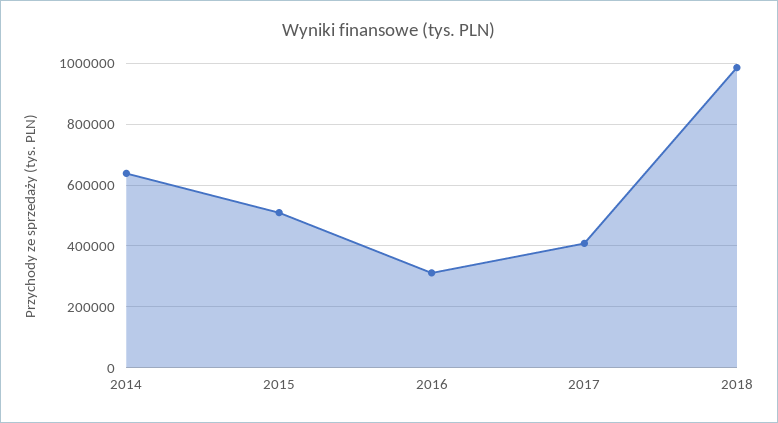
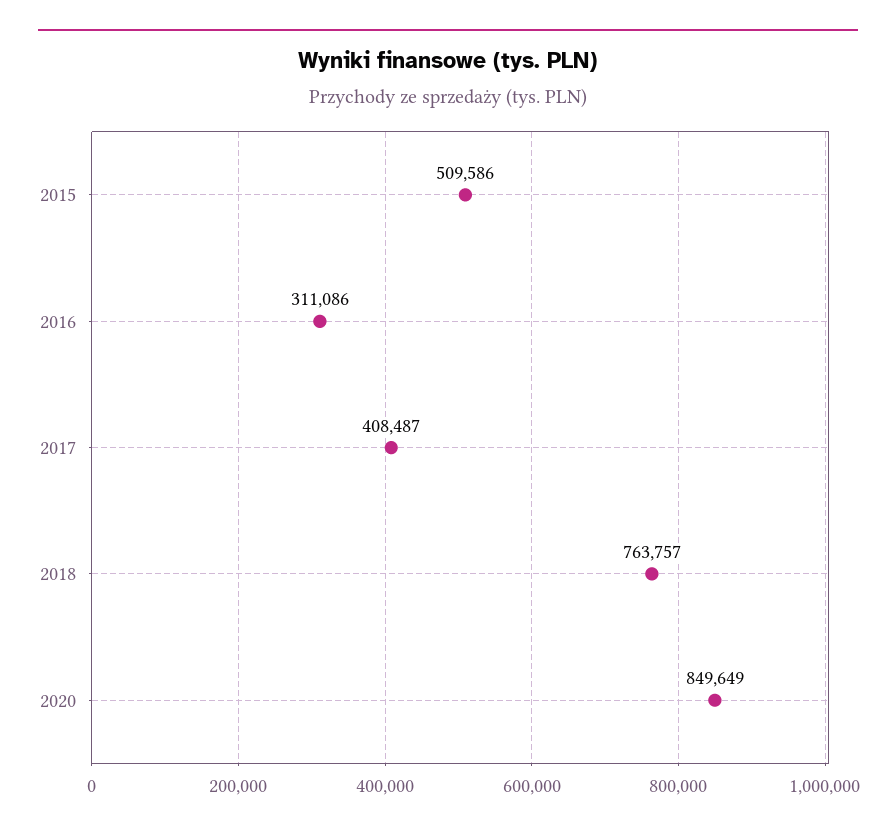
2014: 640000 -> none
2018: 980000 -> 763757
2020: none -> 849649

